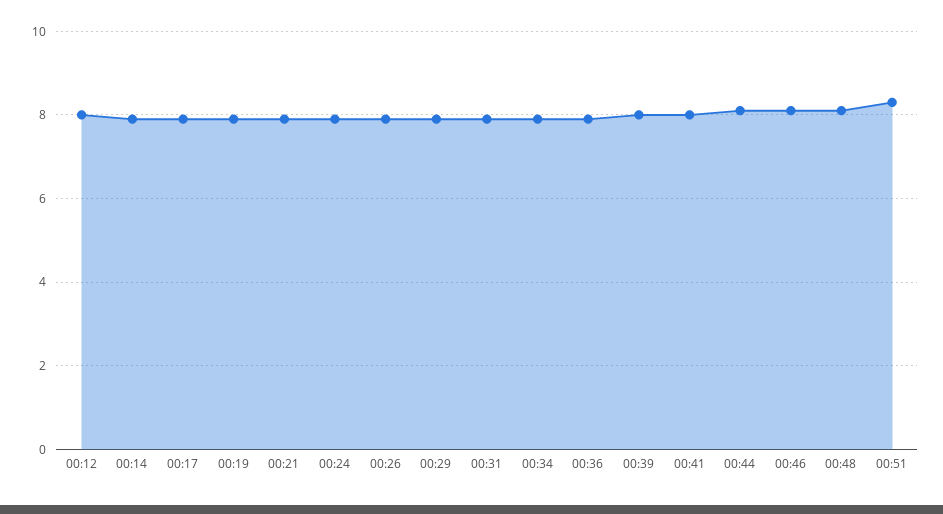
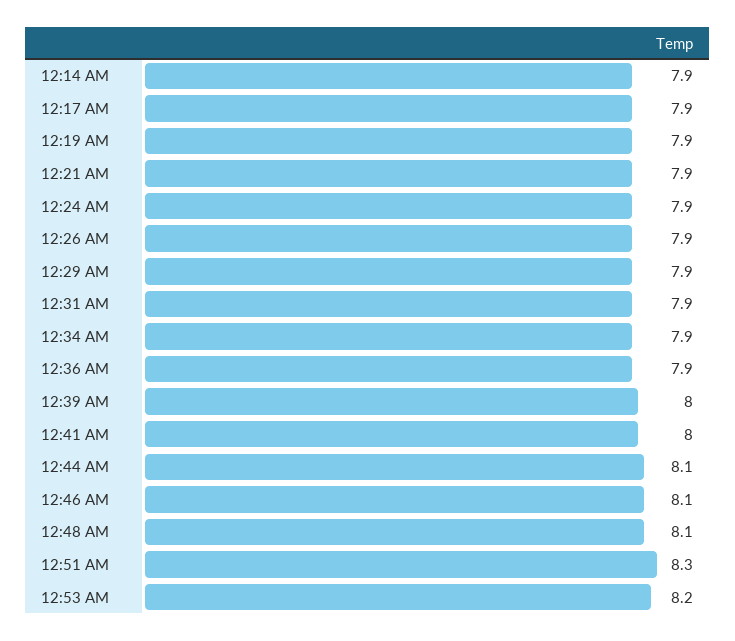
00:12: 8 -> none
12:53 AM: none -> 8.2

